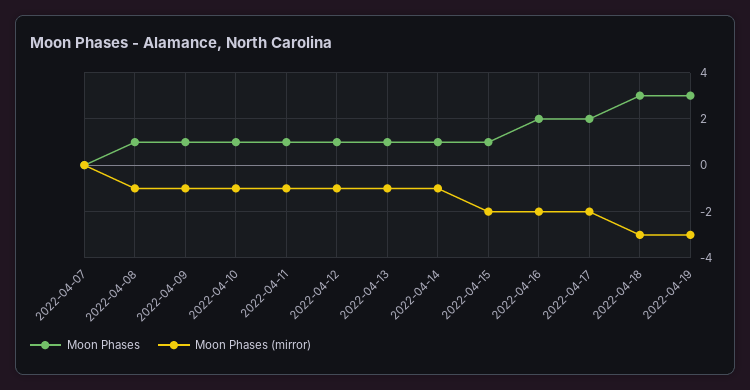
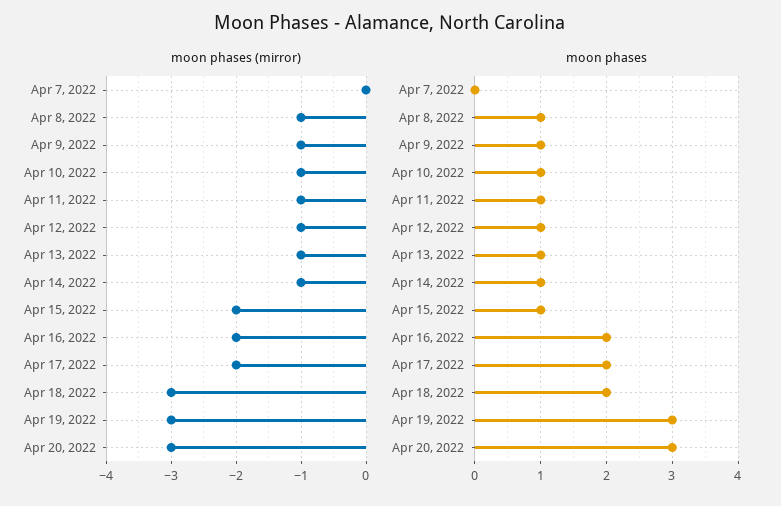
Moon Phases, 2022-04-18: 3 -> 2
Moon Phases (mirror), Apr 20, 2022: none -> -3
Moon Phases, Apr 20, 2022: none -> 3

